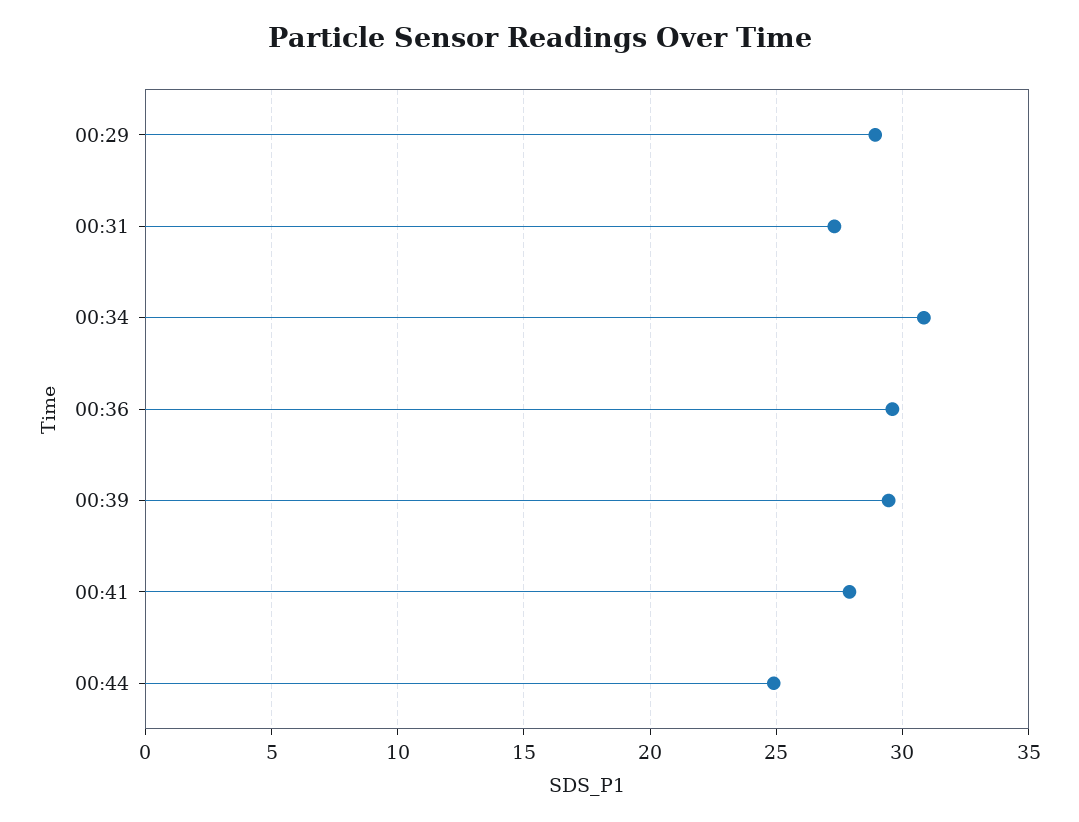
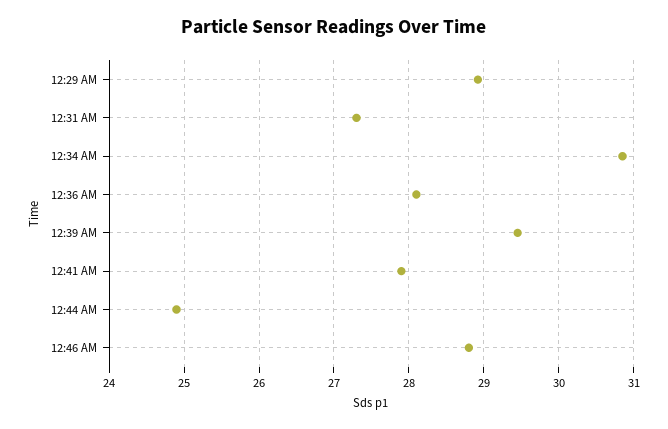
00:36: 29.5 -> 28.1
12:46 AM: none -> 28.8

